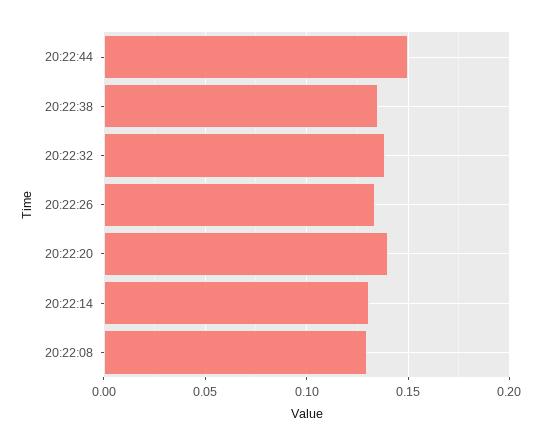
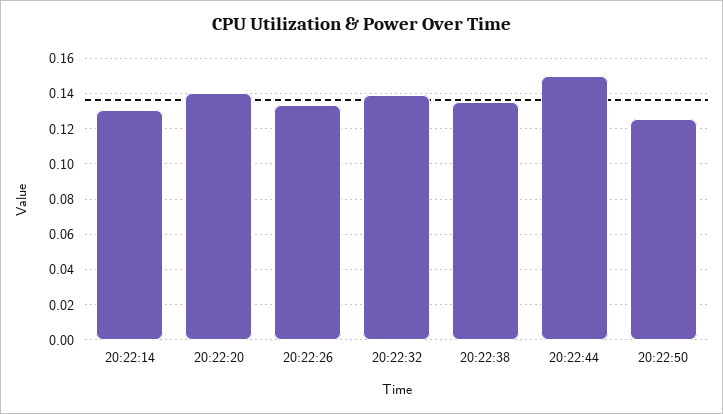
20:22:08: 0.13 -> none
20:22:50: none -> 0.125

